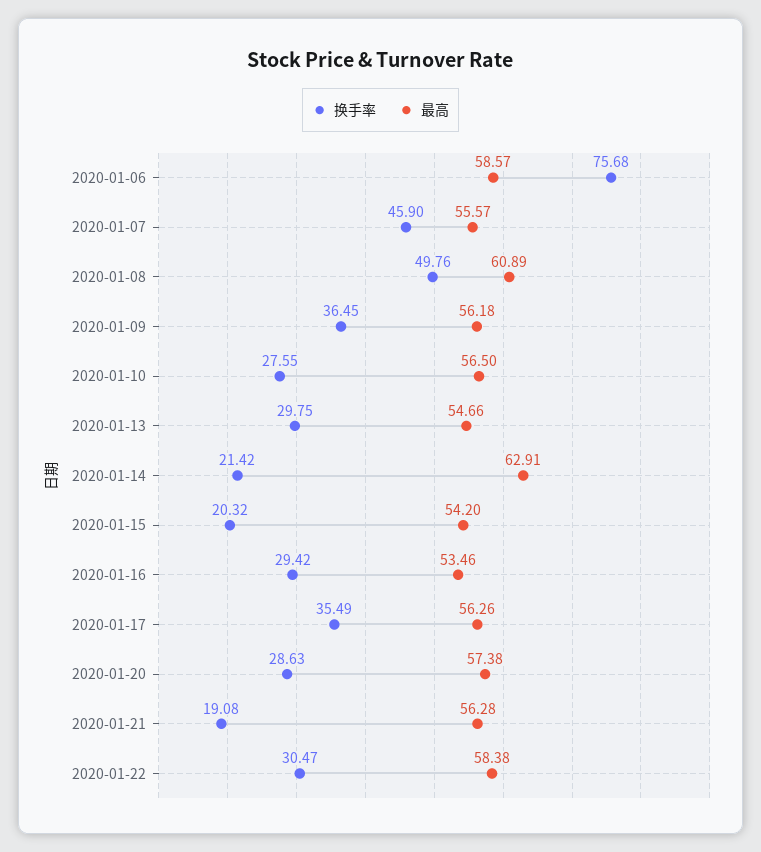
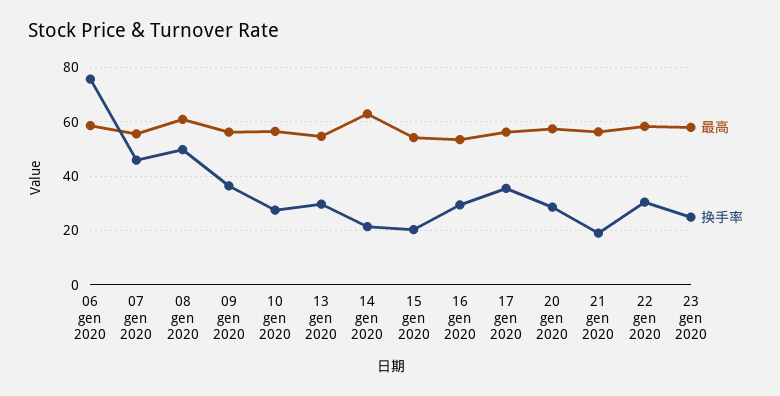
最高, 23 gen 2020: none -> 57.5
换手率, 23 gen 2020: none -> 25

